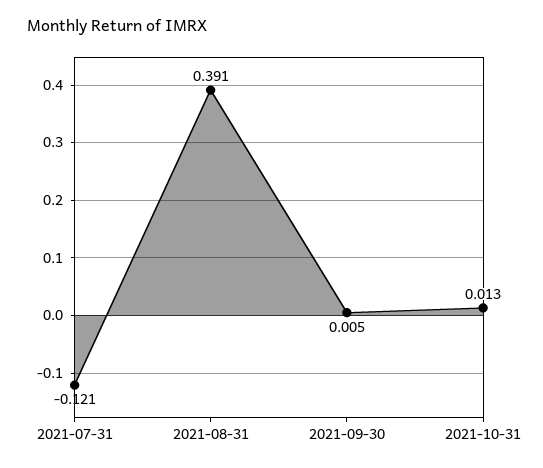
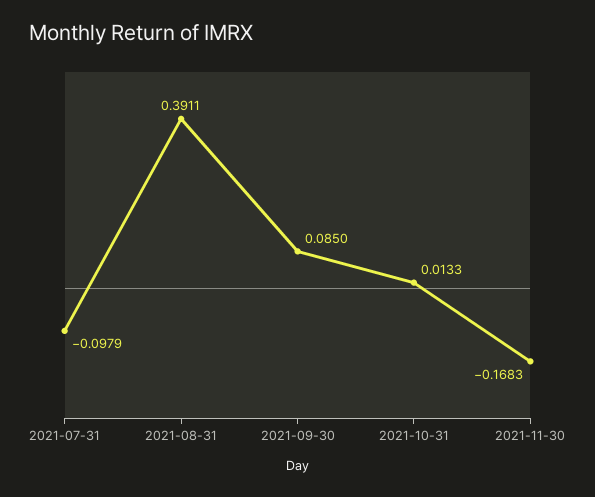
2021-07-31: -0.121 -> -0.0979
2021-09-30: 0.005 -> 0.085
2021-11-30: none -> -0.1683

